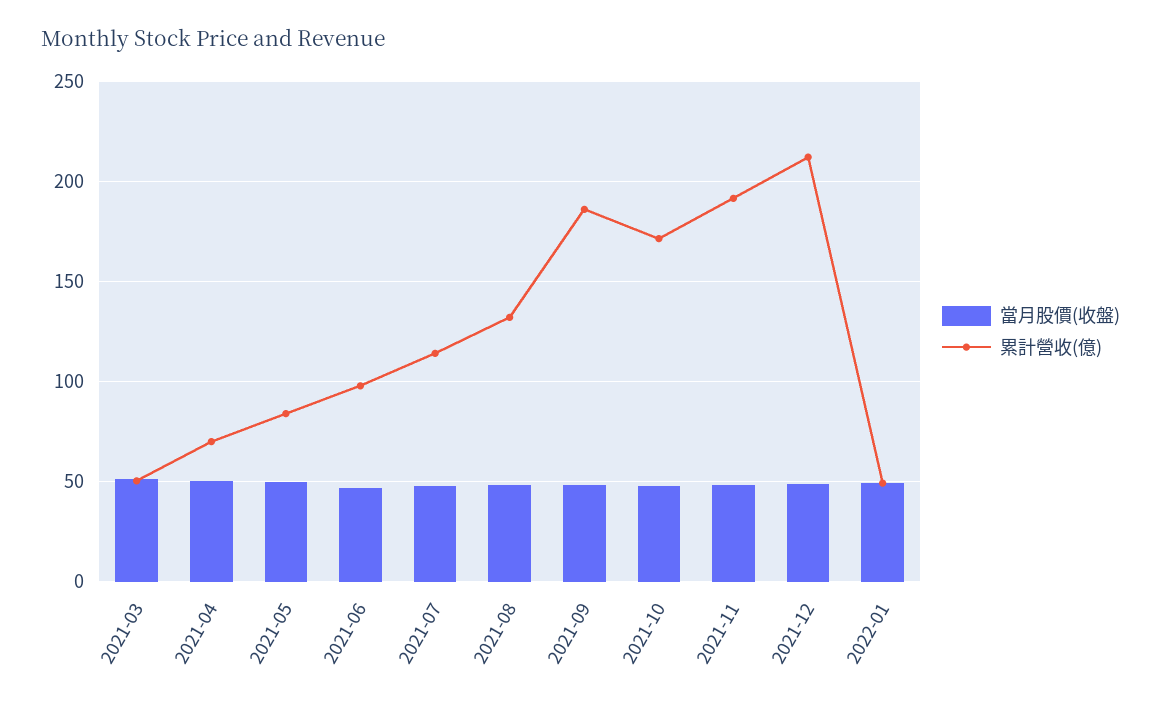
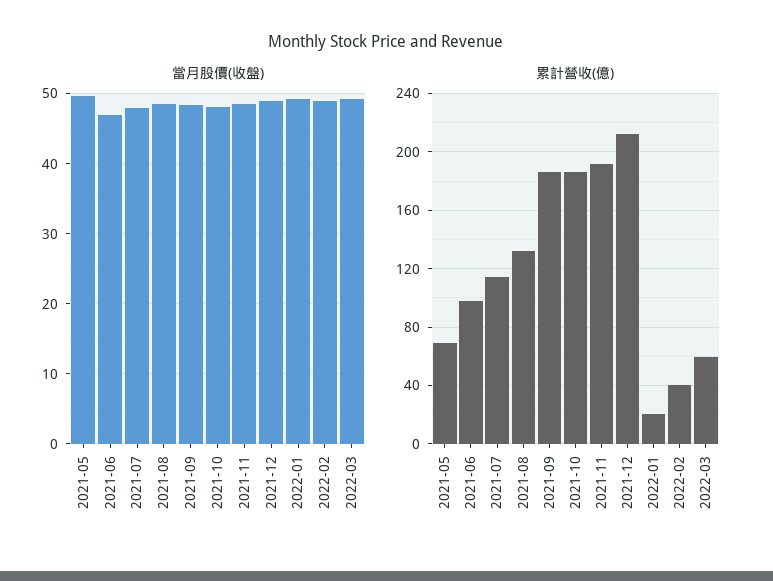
當月股價(收盤), 2021-03: 50 -> none
累計營收(億), 2021-03: 50 -> none
當月股價(收盤), 2021-04: 50 -> none
累計營收(億), 2021-04: 70 -> none
累計營收(億), 2021-05: 85 -> 70
累計營收(億), 2021-10: 170 -> 185
累計營收(億), 2022-01: 50 -> 20
當月股價(收盤), 2022-02: none -> 49
當月股價(收盤), 2022-03: none -> 49
累計營收(億), 2022-02: none -> 40
累計營收(億), 2022-03: none -> 60

